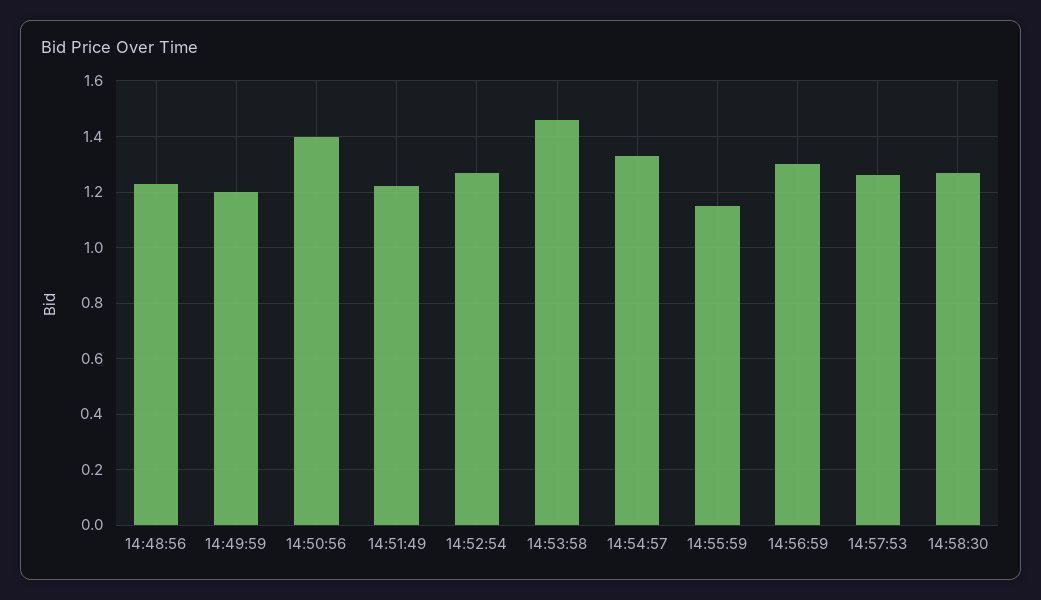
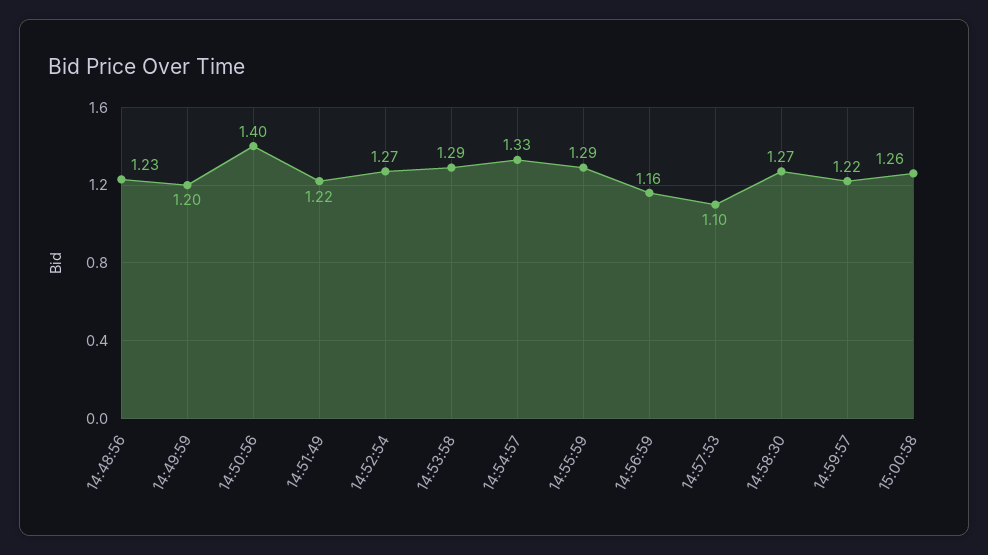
14:53:58: 1.45 -> 1.29
14:55:59: 1.15 -> 1.29
14:56:59: 1.3 -> 1.16
14:57:53: 1.25 -> 1.1
14:59:57: none -> 1.22
15:00:58: none -> 1.26

